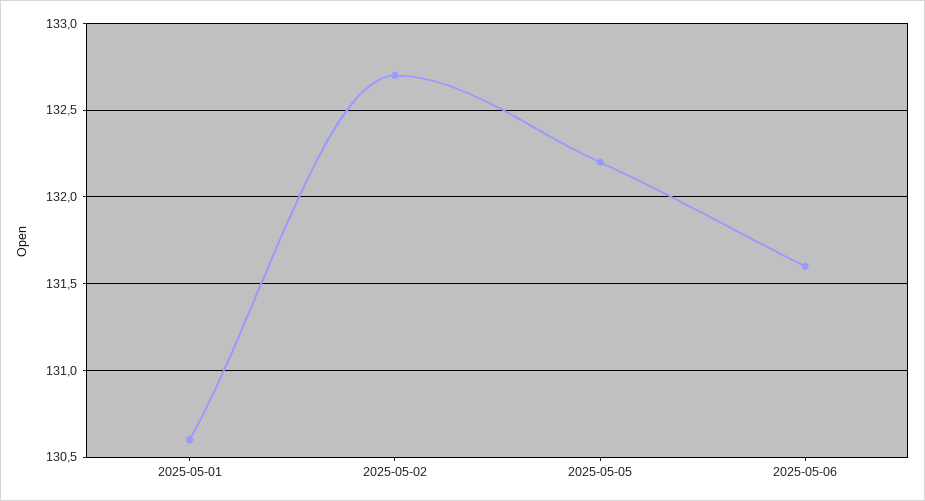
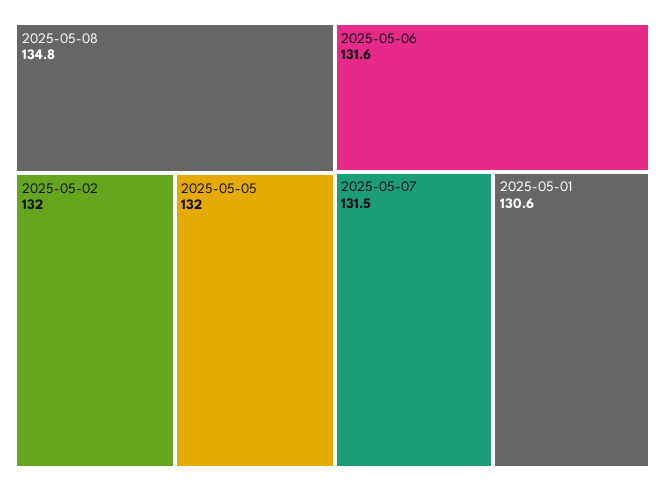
2025-05-02: 132.7 -> 132
2025-05-05: 132.2 -> 132
2025-05-08: none -> 134.8
2025-05-07: none -> 131.5

